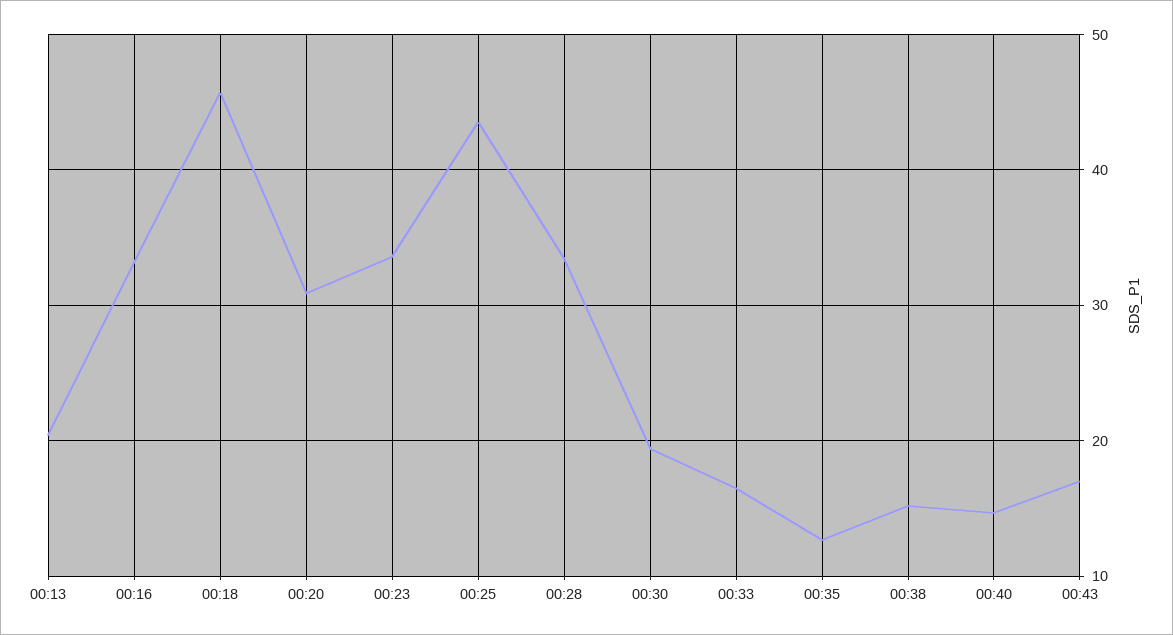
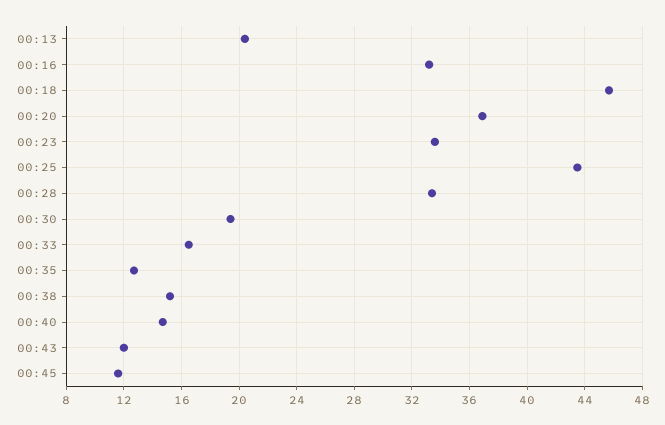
00:20: 31 -> 37
00:43: 17 -> 12
00:45: none -> 11.5

